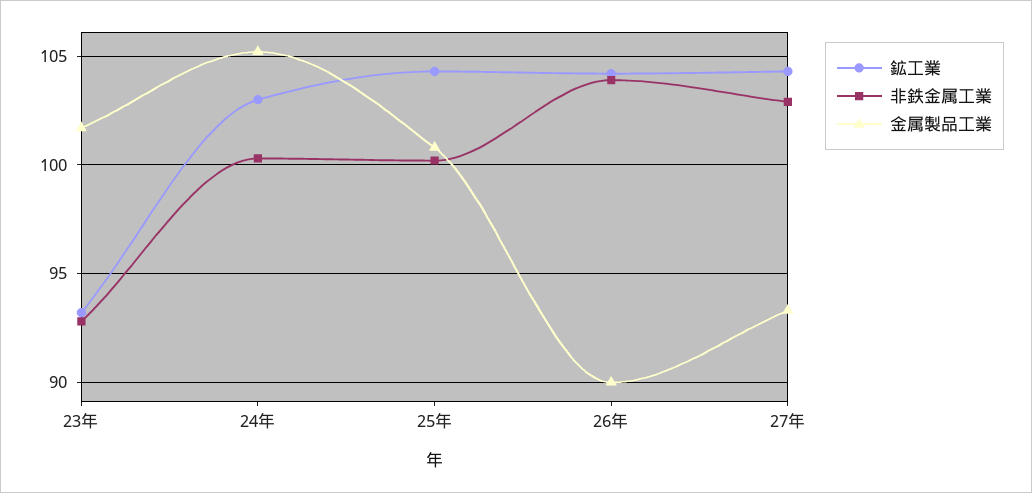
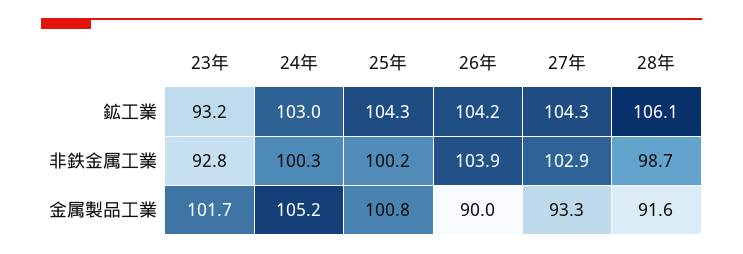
鉱工業, 28年: none -> 106.1
非鉄金属工業, 28年: none -> 98.7
金属製品工業, 28年: none -> 91.6

